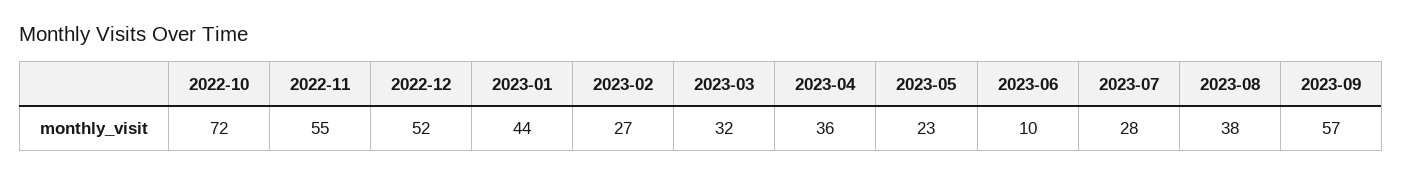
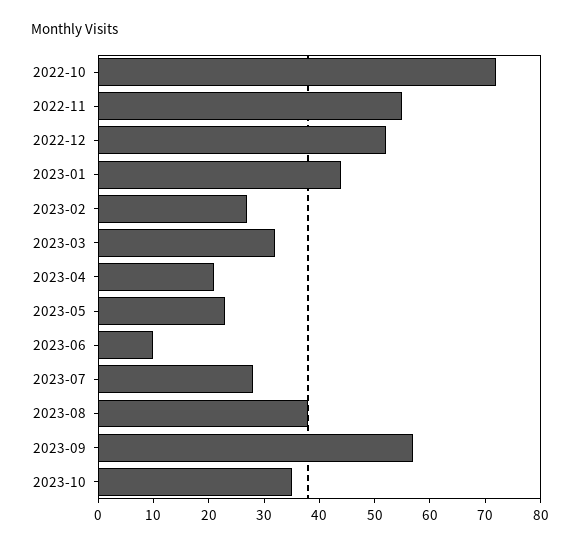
2023-04: 36 -> 20
2023-10: none -> 35

